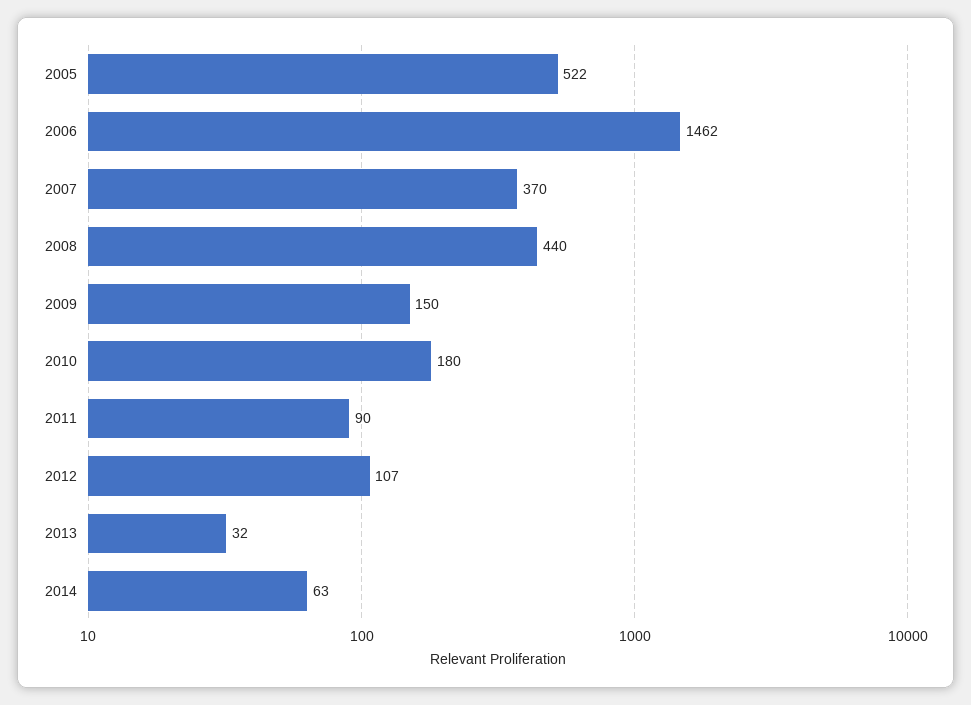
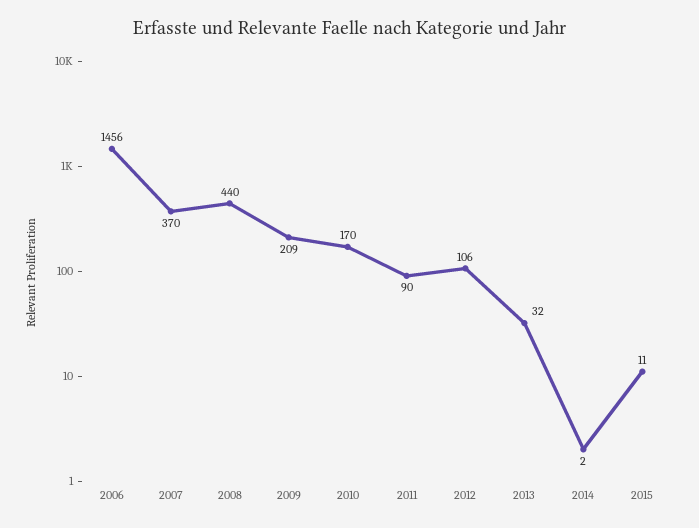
2005: 522 -> none
2006: 1462 -> 1456
2009: 150 -> 209
2010: 180 -> 170
2012: 107 -> 106
2014: 63 -> 2
2015: none -> 11

